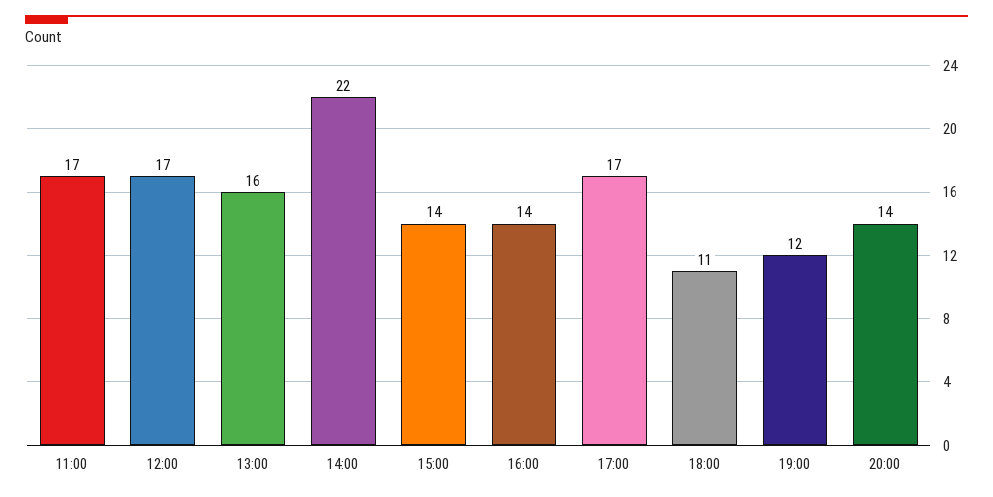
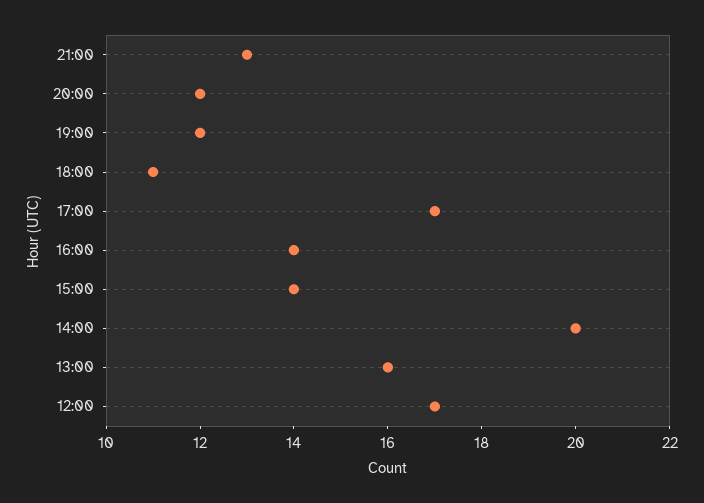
11:00: 17 -> none
14:00: 22 -> 20
20:00: 14 -> 12
21:00: none -> 13

